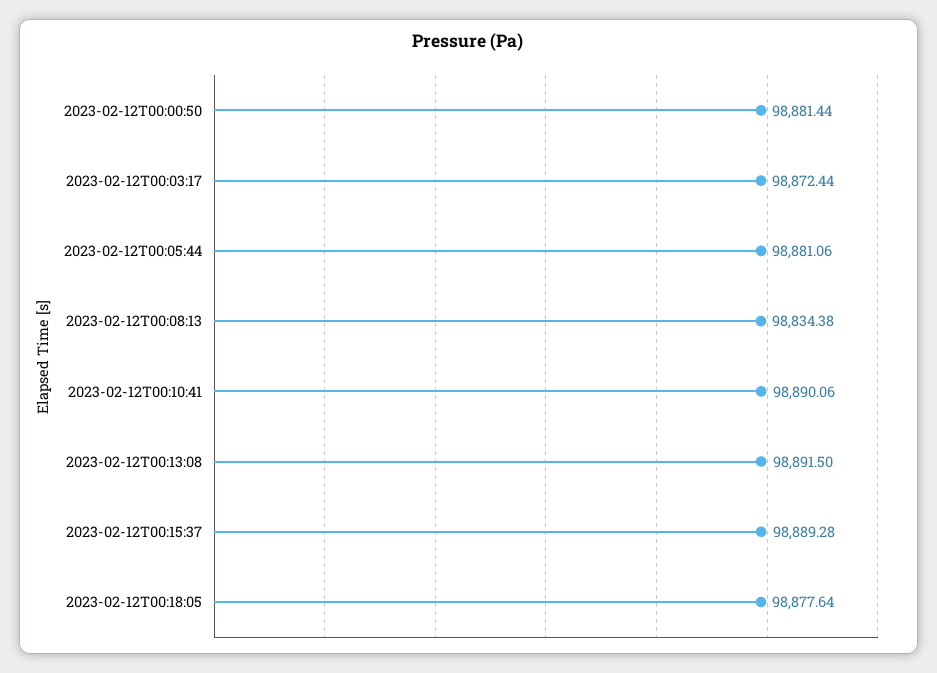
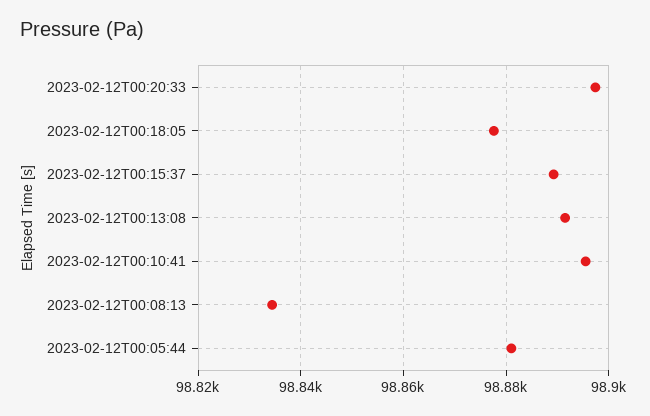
2023-02-12T00:00:50: 98881.44 -> none
2023-02-12T00:03:17: 98872.44 -> none
2023-02-12T00:10:41: 98890.06 -> 98896
2023-02-12T00:20:33: none -> 98898

